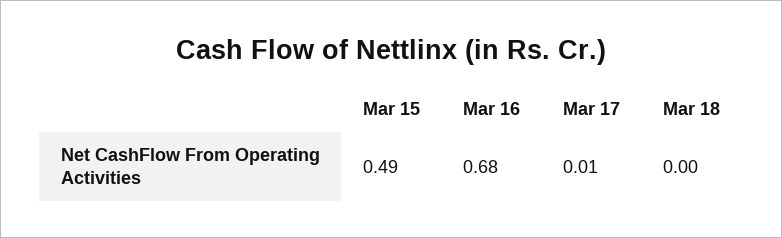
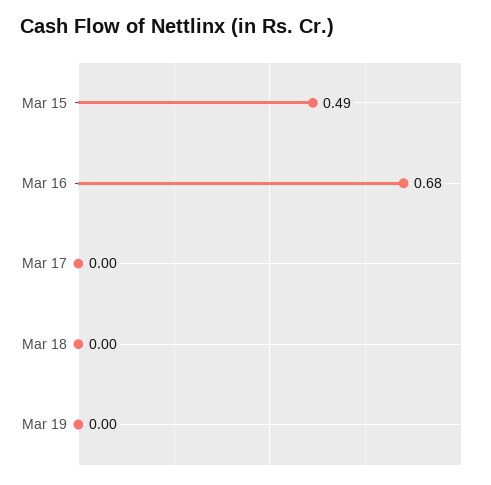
Mar 17: 0.01 -> 0
Mar 19: none -> 0

